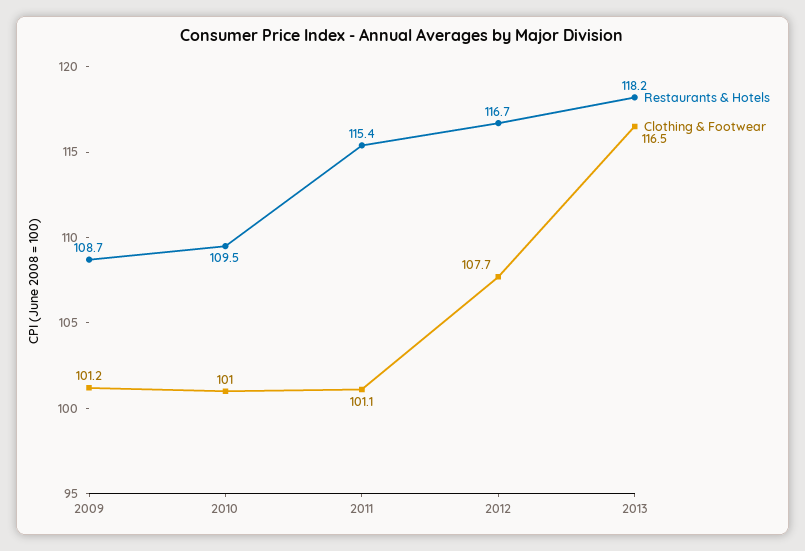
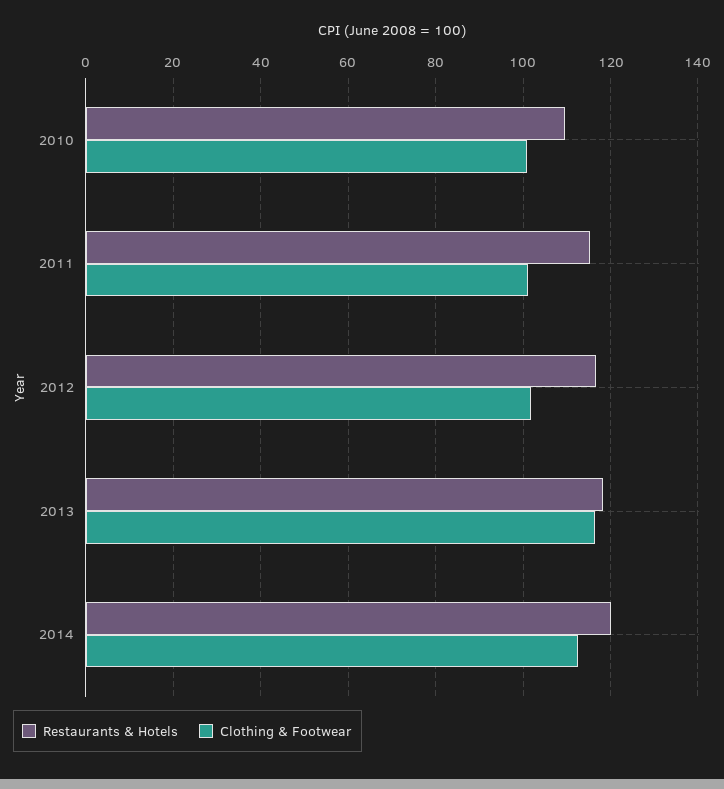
Restaurants & Hotels, 2009: 108.7 -> none
Clothing & Footwear, 2009: 101.2 -> none
Clothing & Footwear, 2012: 107.7 -> 102
Restaurants & Hotels, 2014: none -> 120
Clothing & Footwear, 2014: none -> 112

